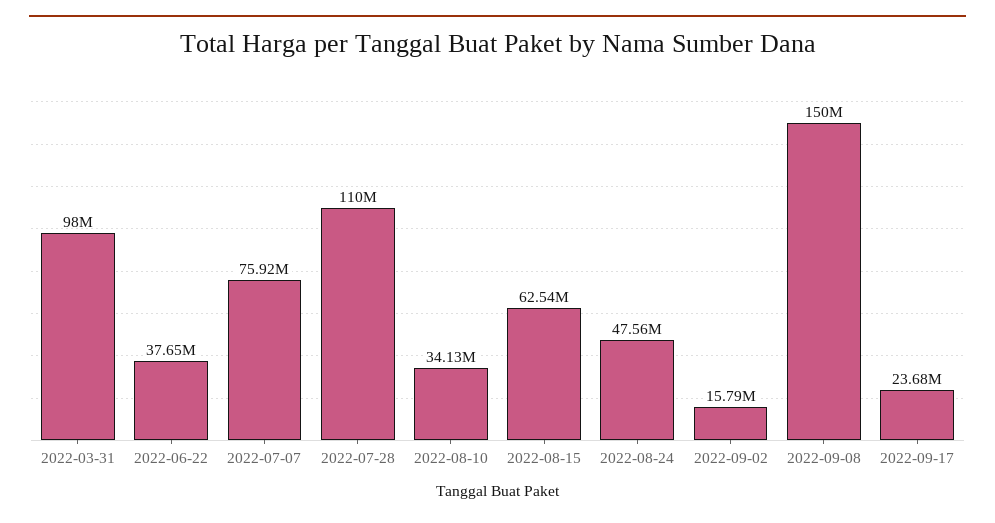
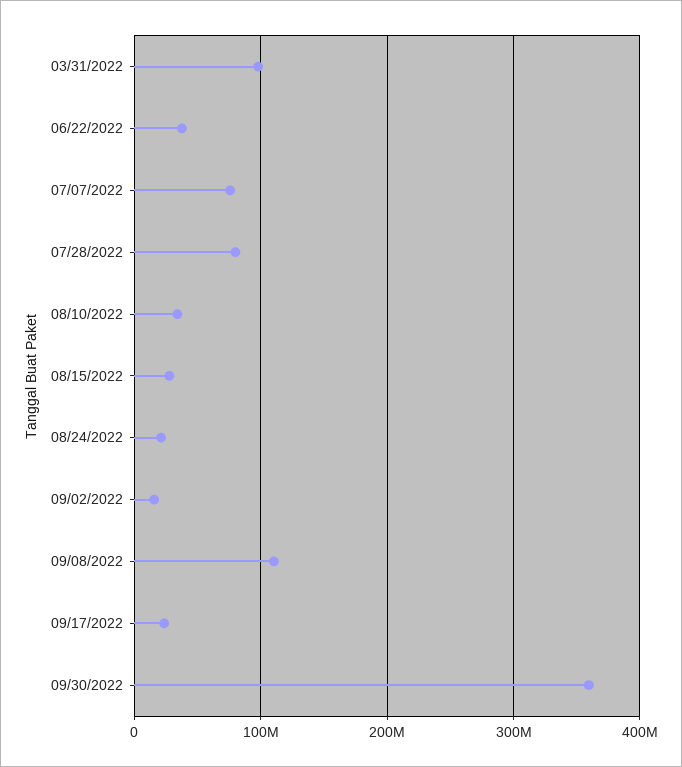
2022-07-28: 110000000 -> 80000000
2022-08-15: 62540000 -> 30000000
2022-08-24: 47560000 -> 20000000
2022-09-08: 150000000 -> 110000000
09/30/2022: none -> 360000000

